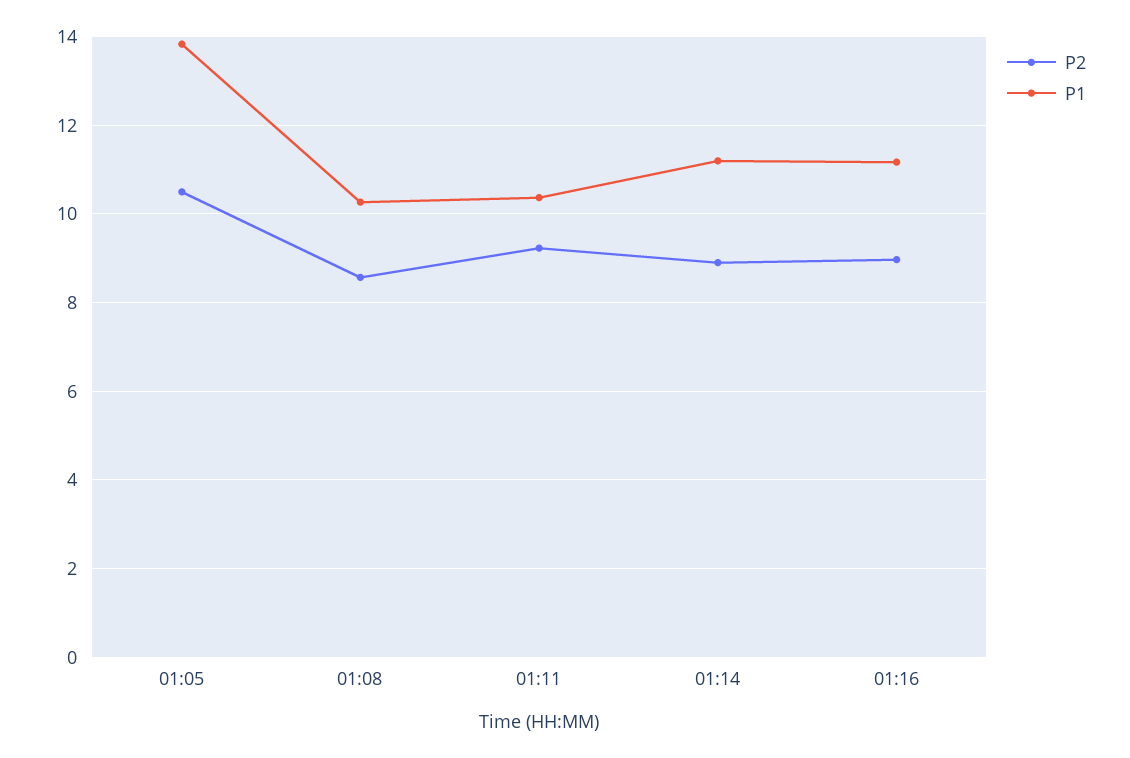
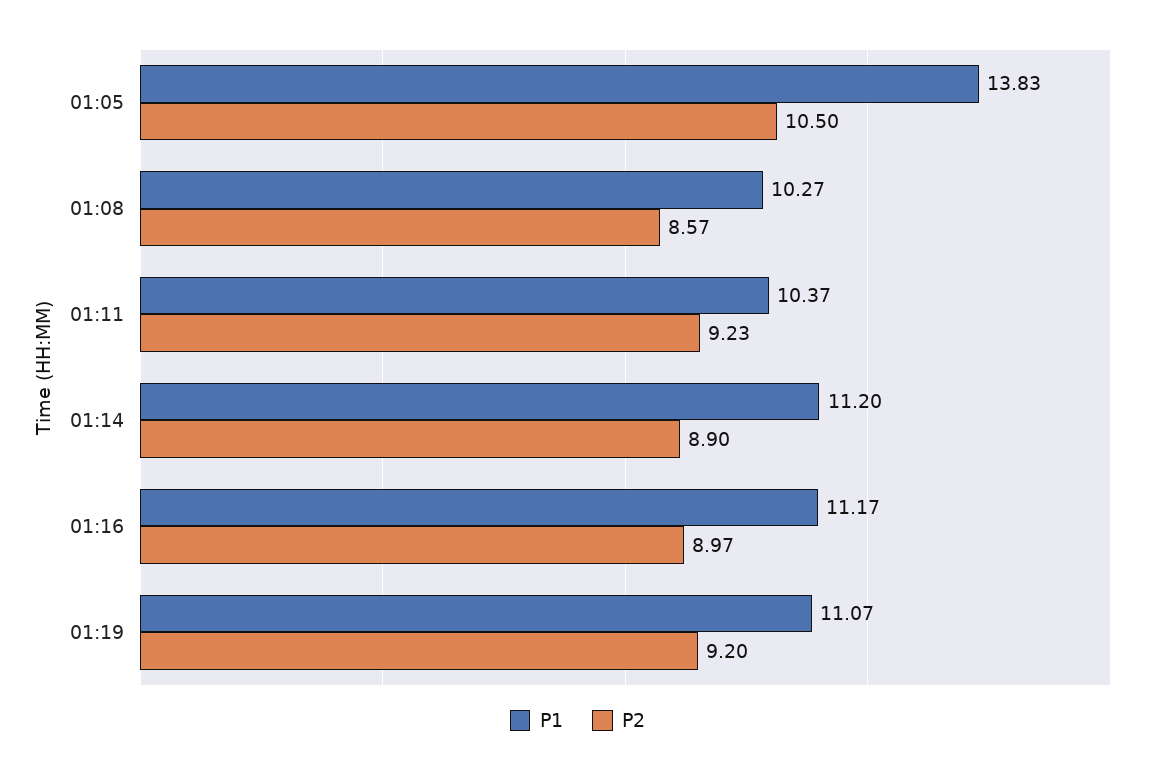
P1, 01:19: none -> 11.07
P2, 01:19: none -> 9.2

